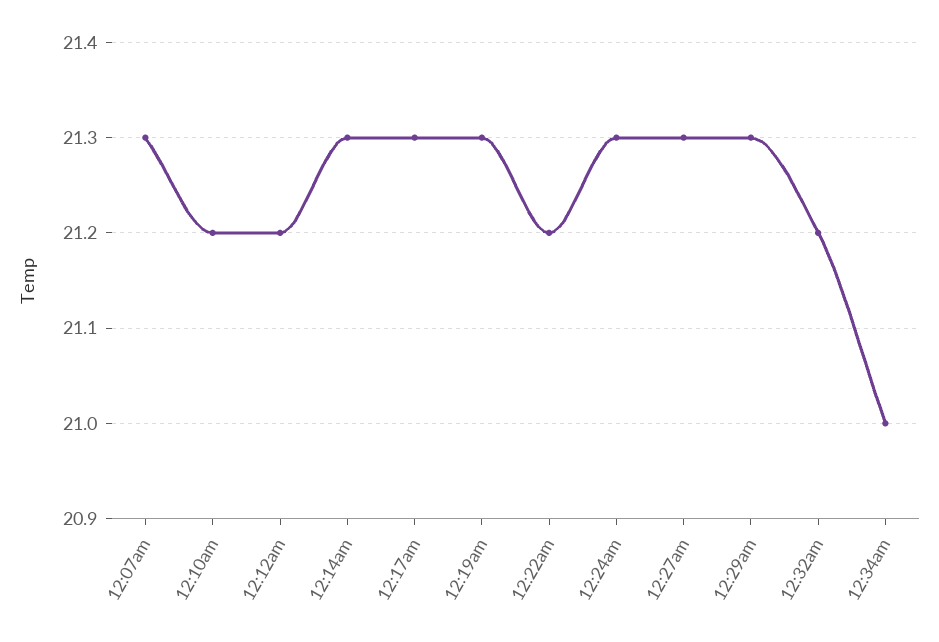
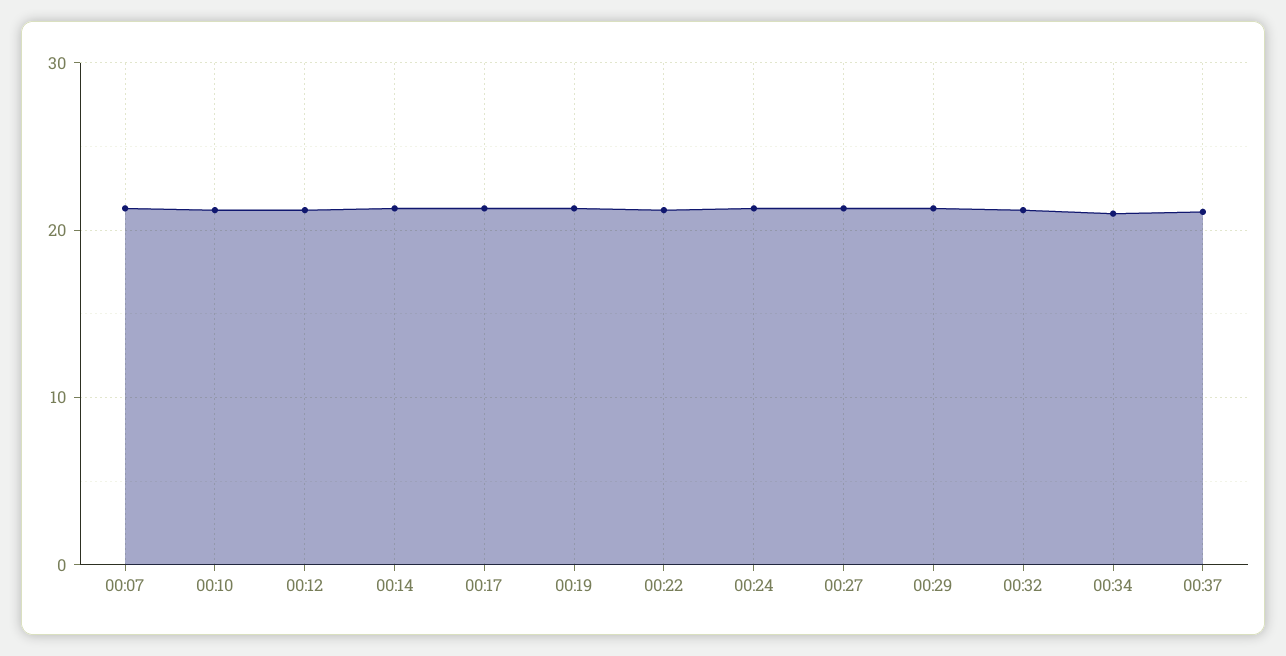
00:37: none -> 21

